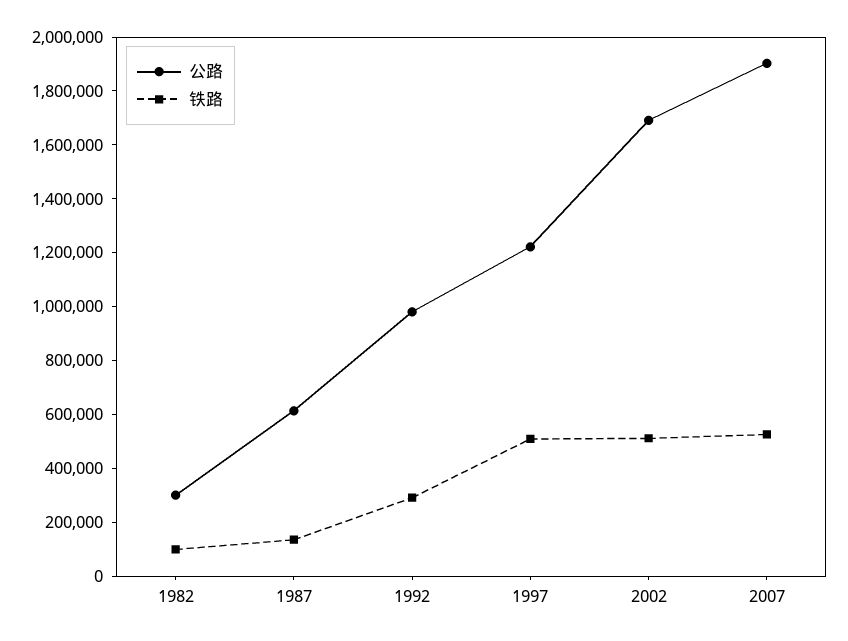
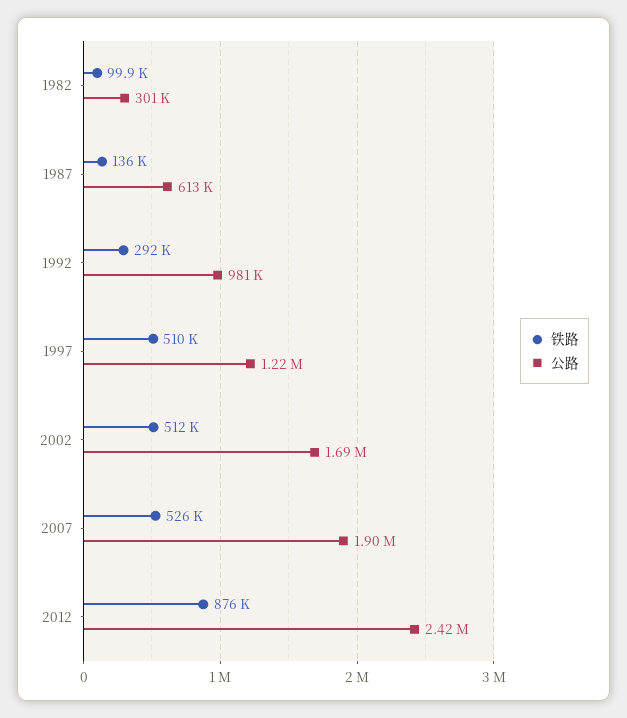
铁路, 2012: none -> 876000
公路, 2012: none -> 2420000

